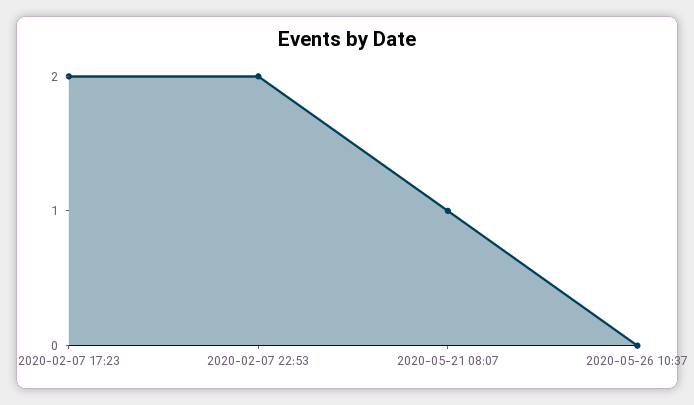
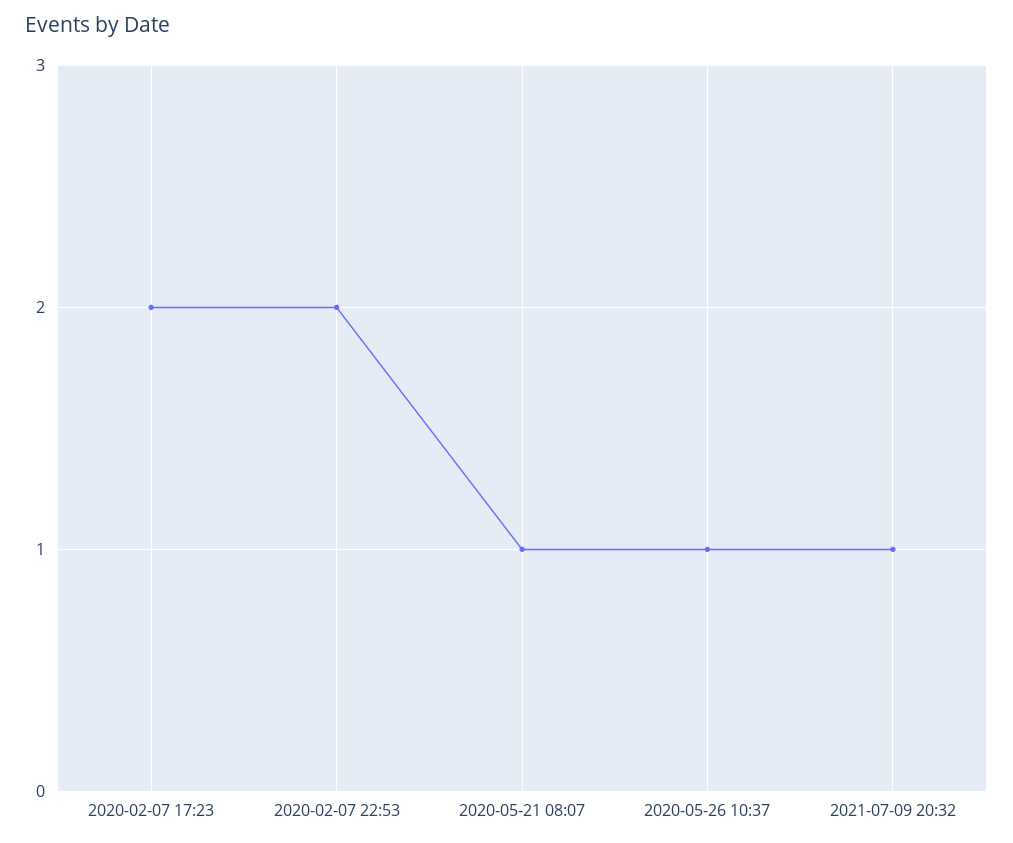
2020-05-26 10:37: 0 -> 1
2021-07-09 20:32: none -> 1

